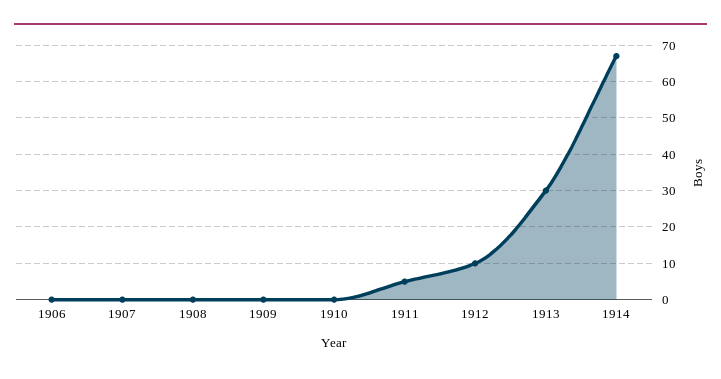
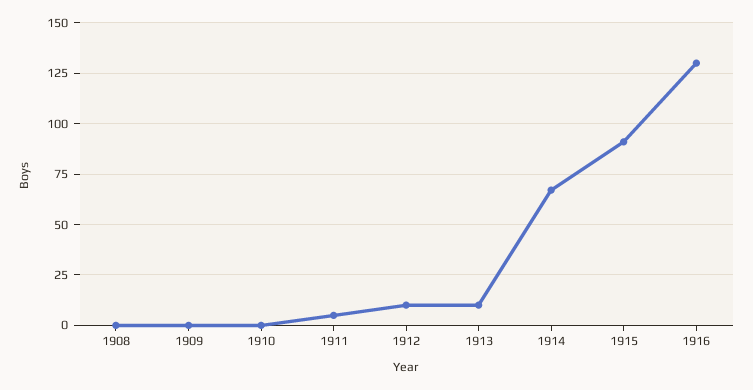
1906: 0 -> none
1907: 0 -> none
1913: 30 -> 10
1915: none -> 90
1916: none -> 130

